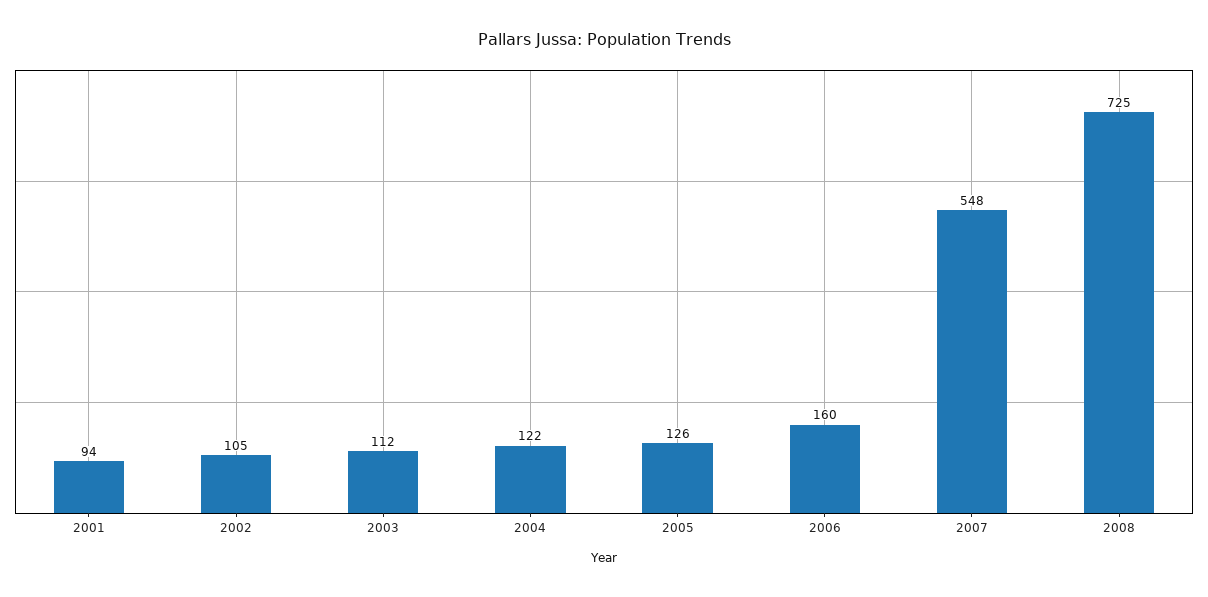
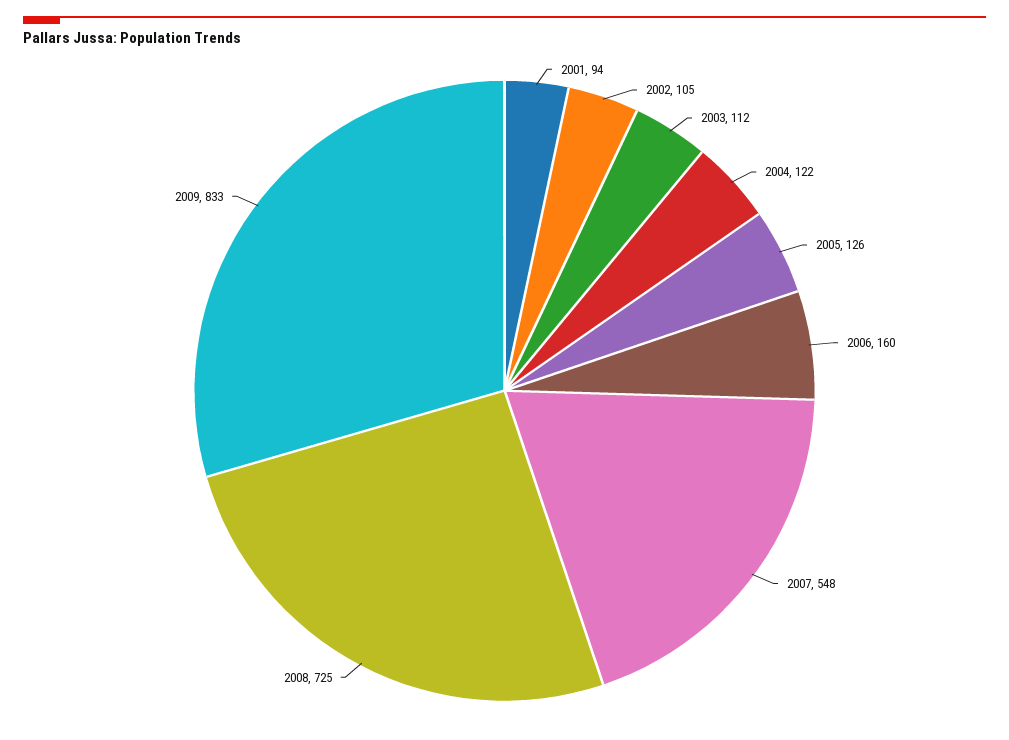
2009: none -> 833

